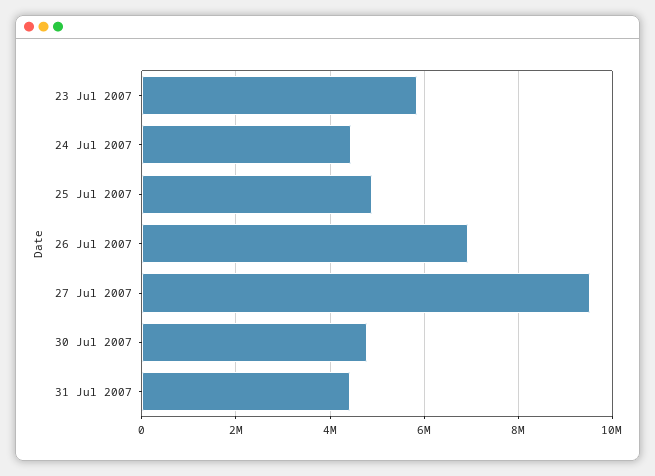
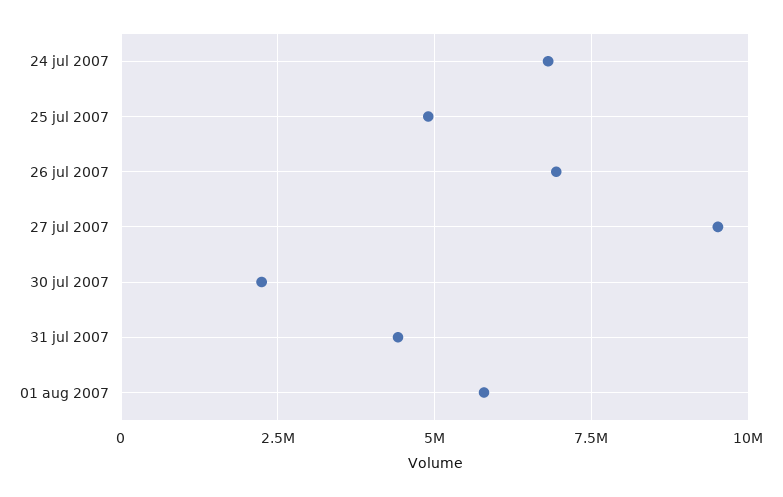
23 Jul 2007: 5800000 -> none
24 Jul 2007: 4400000 -> 6750000
30 Jul 2007: 4800000 -> 2250000
01 aug 2007: none -> 5750000

